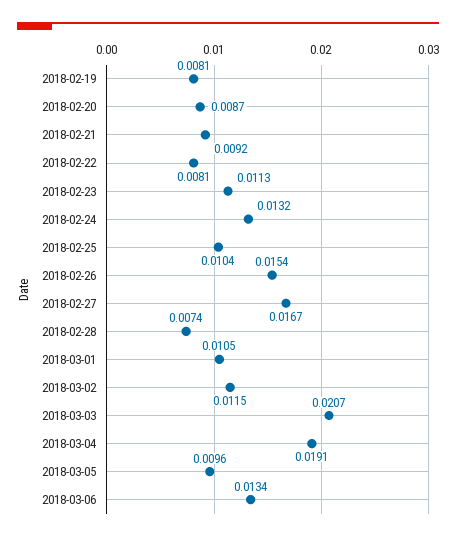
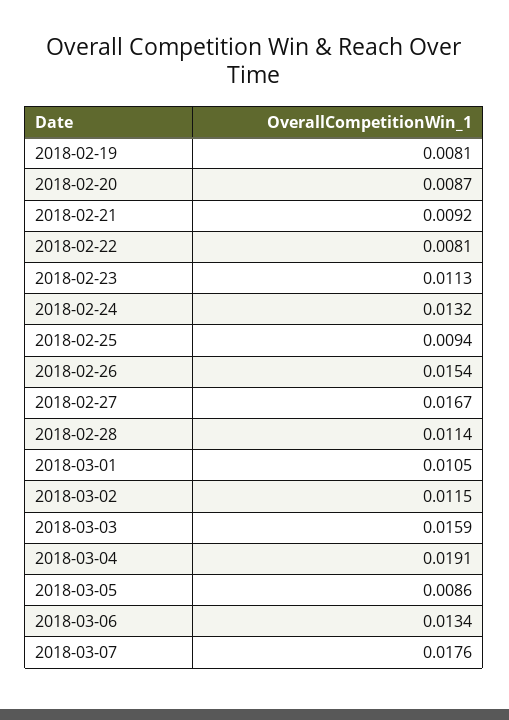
2018-02-25: 0.0104 -> 0.0094
2018-02-28: 0.0074 -> 0.0114
2018-03-03: 0.0207 -> 0.0159
2018-03-05: 0.0096 -> 0.0086
2018-03-07: none -> 0.0176

